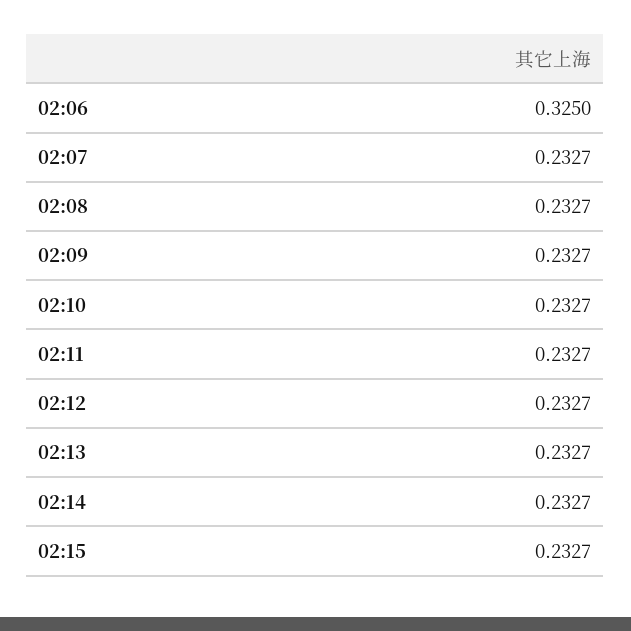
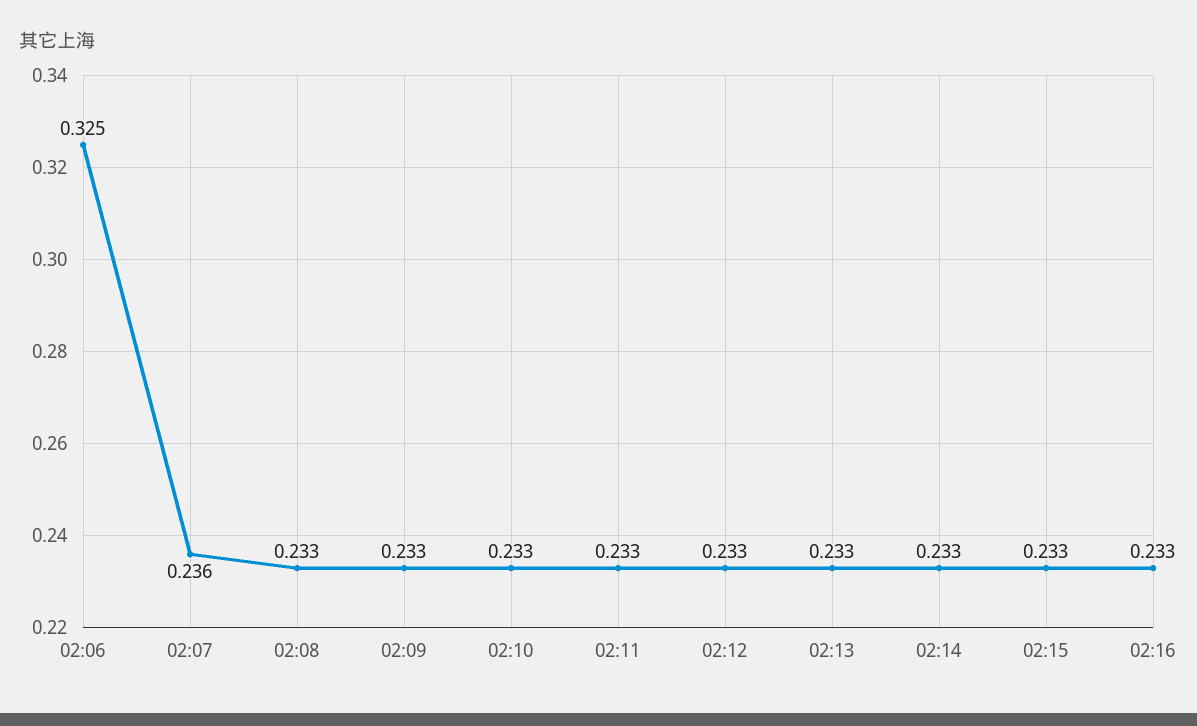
02:07: 0.2327 -> 0.236
02:16: none -> 0.233

